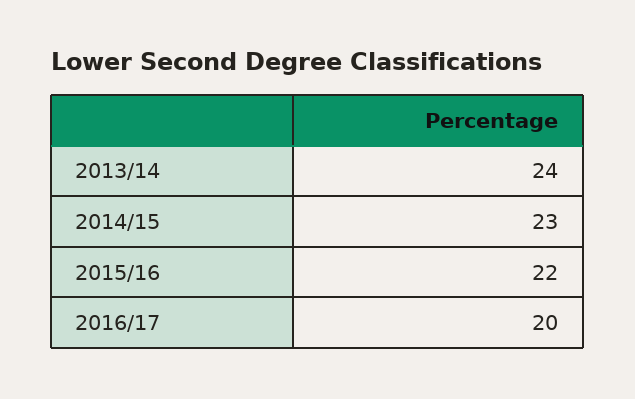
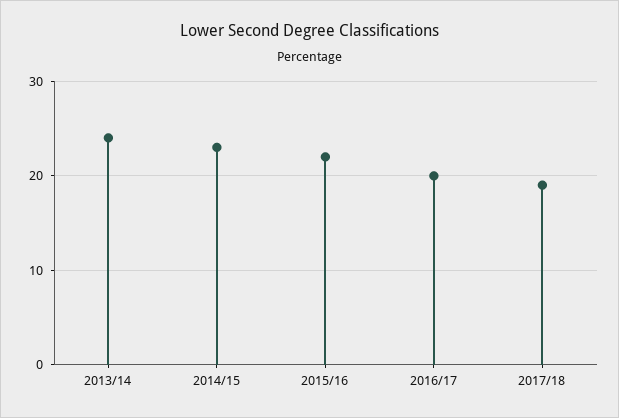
2017/18: none -> 19

